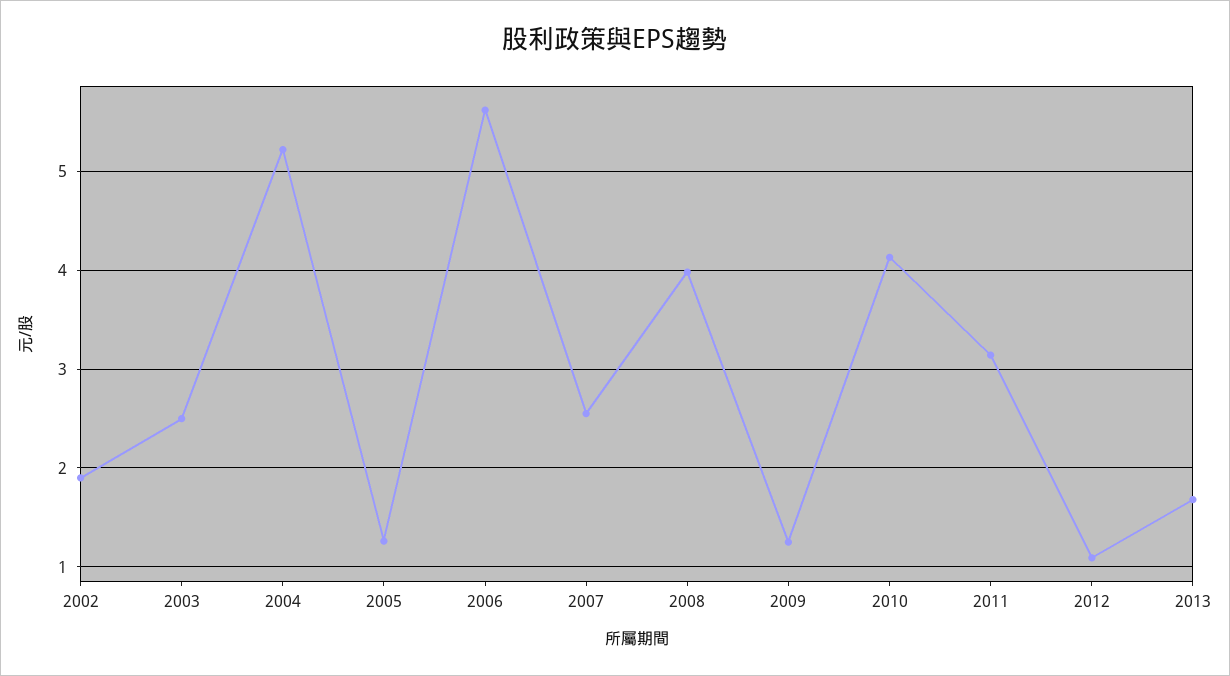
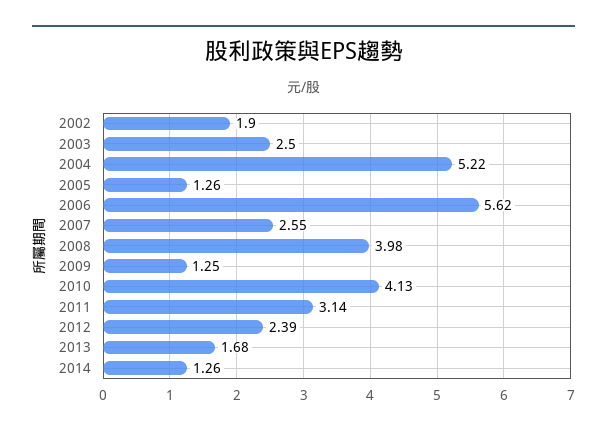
2012: 1.1 -> 2.39
2014: none -> 1.26

